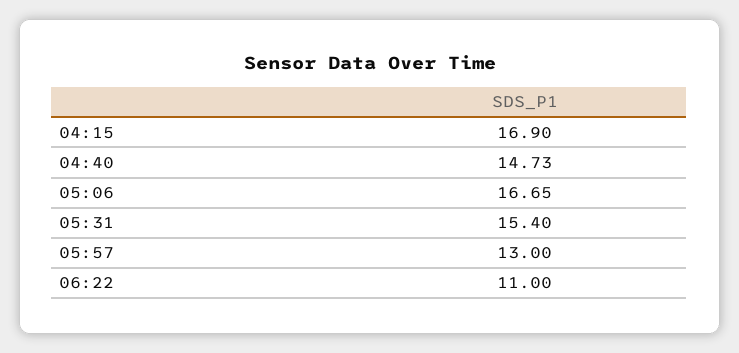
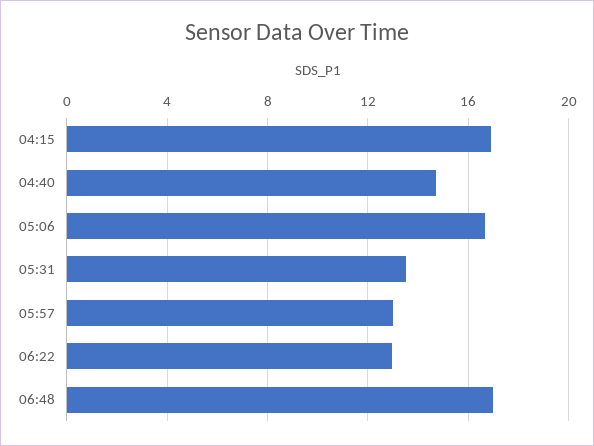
05:31: 15.4 -> 13.5
06:22: 11 -> 13
06:48: none -> 17

